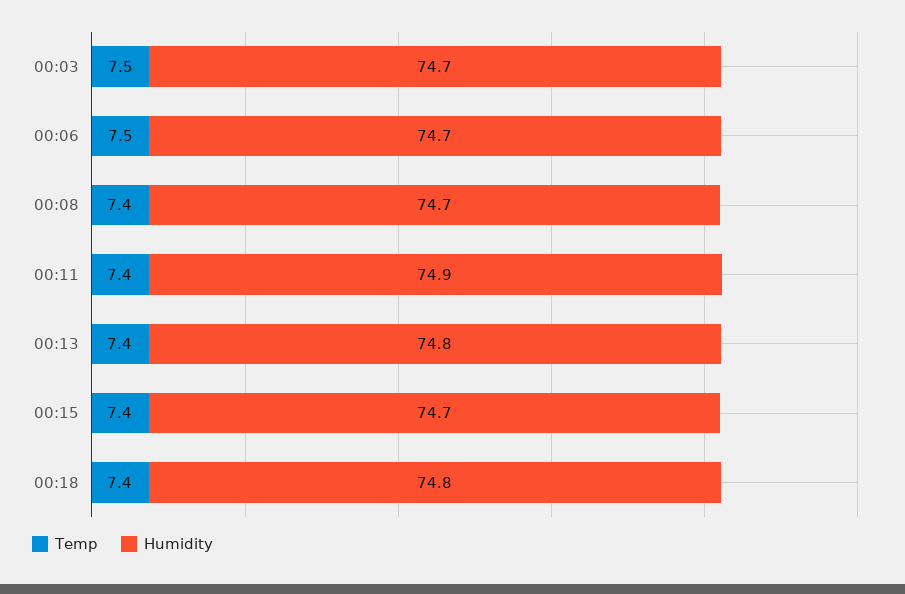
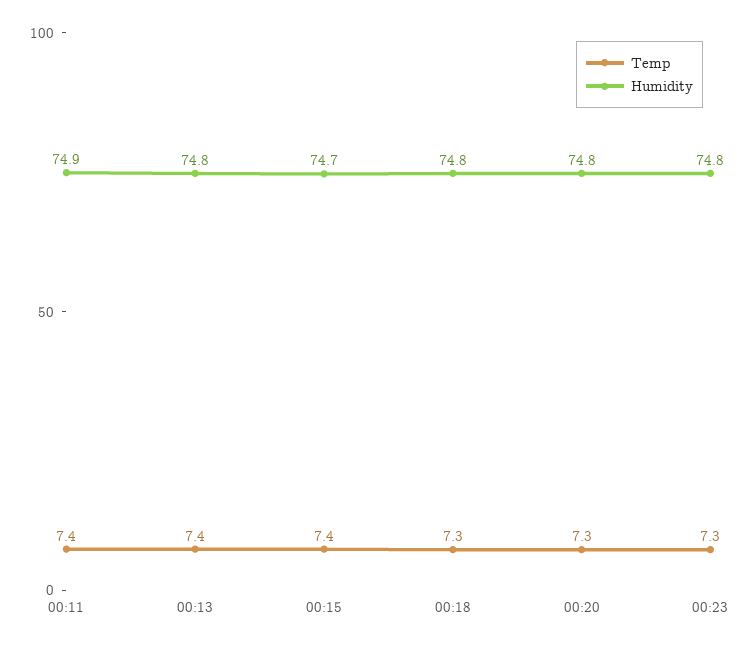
Temp, 00:03: 7.5 -> none
Humidity, 00:03: 74.7 -> none
Temp, 00:06: 7.5 -> none
Humidity, 00:06: 74.7 -> none
Temp, 00:08: 7.4 -> none
Humidity, 00:08: 74.7 -> none
Temp, 00:18: 7.4 -> 7.3
Temp, 00:20: none -> 7.3
Humidity, 00:20: none -> 74.8
Temp, 00:23: none -> 7.3
Humidity, 00:23: none -> 74.8

